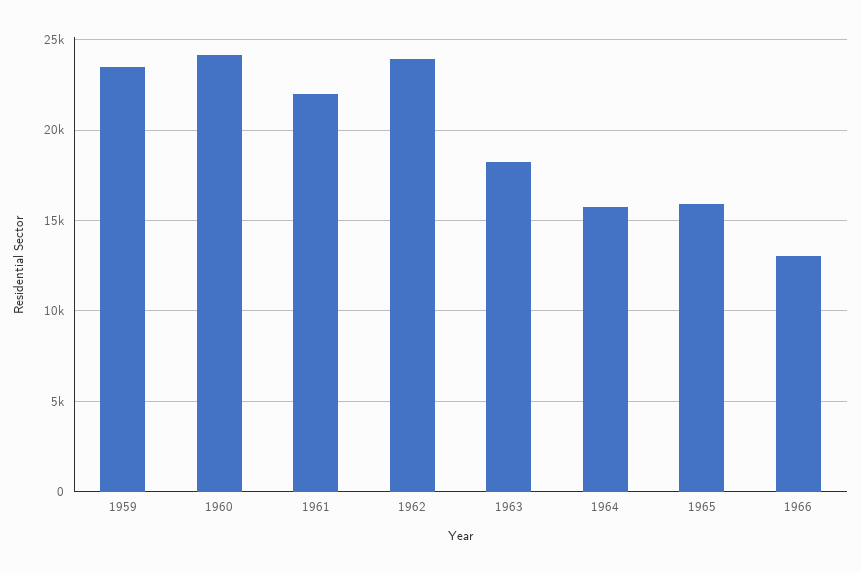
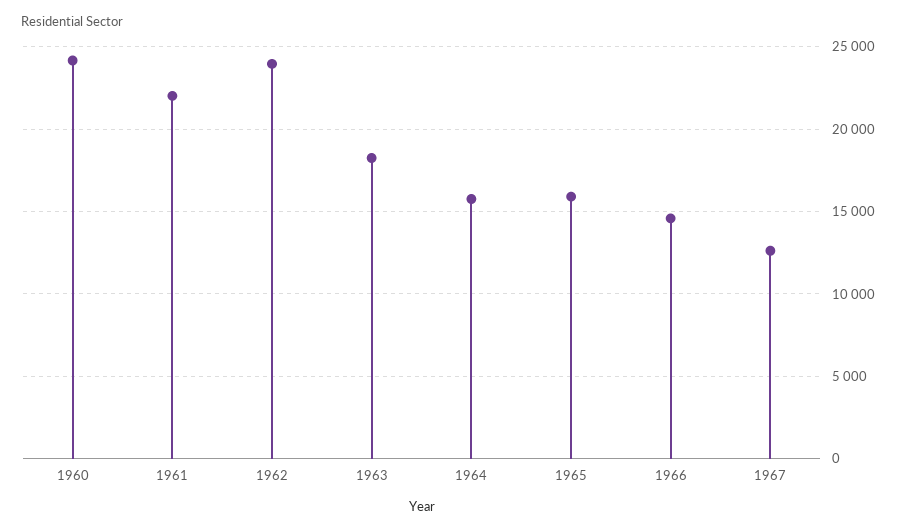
1959: 23500 -> none
1966: 13000 -> 14500
1967: none -> 12500

